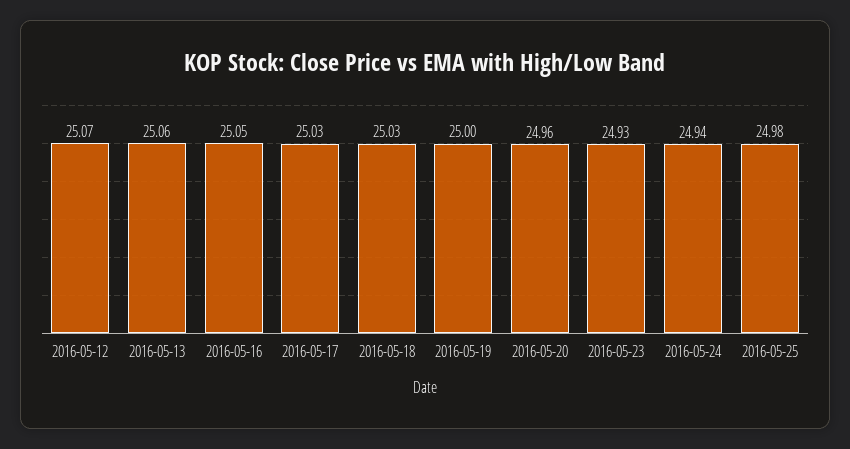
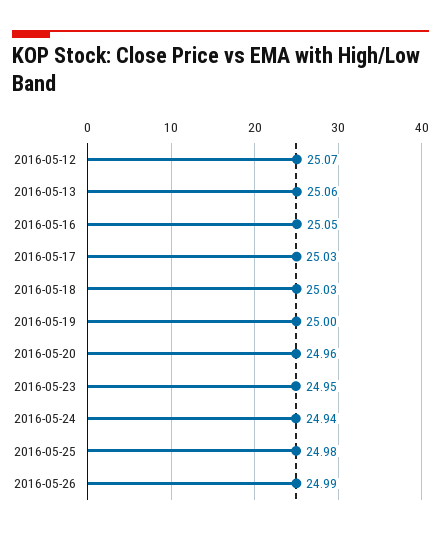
2016-05-23: 24.93 -> 24.95
2016-05-26: none -> 24.99

